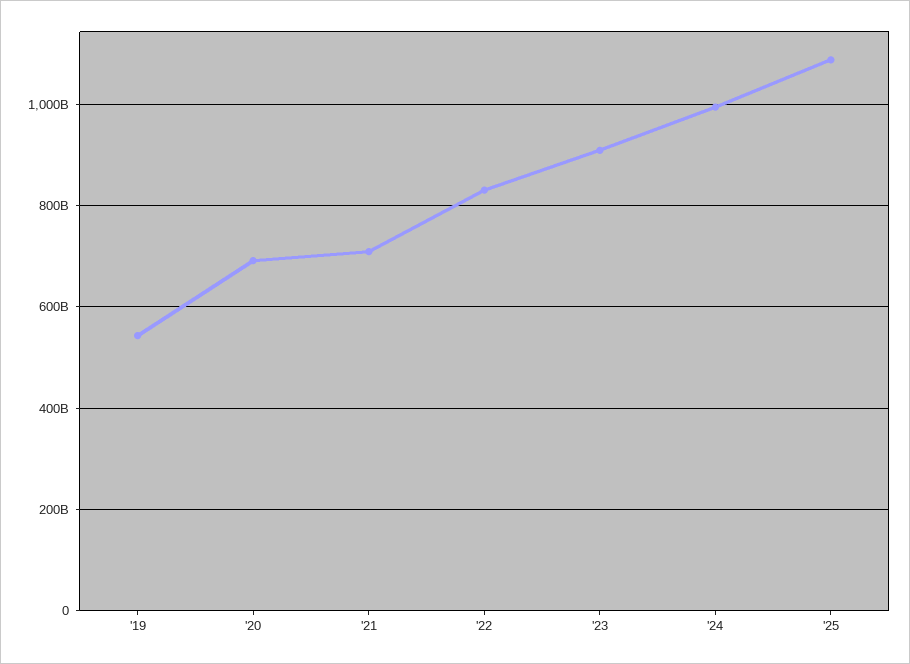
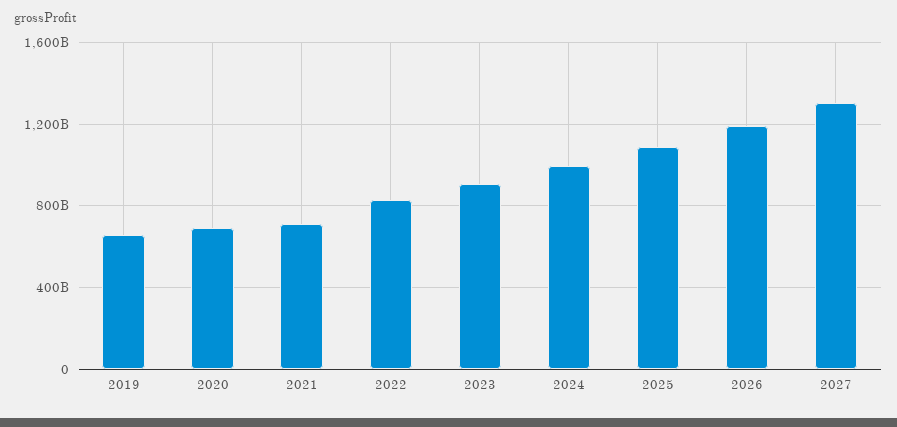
'19: 540000000000 -> 650000000000
2026: none -> 1200000000000
2027: none -> 1300000000000

